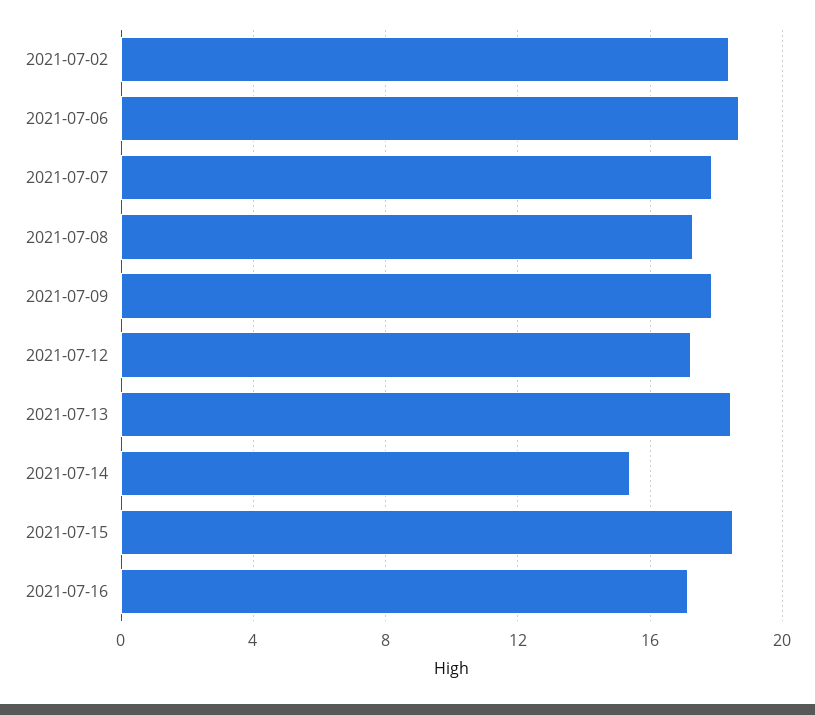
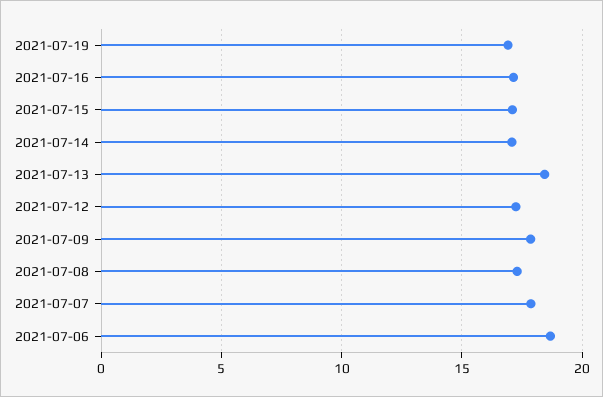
2021-07-02: 18.5 -> none
2021-07-14: 15.5 -> 17
2021-07-15: 18.5 -> 17
2021-07-19: none -> 17

